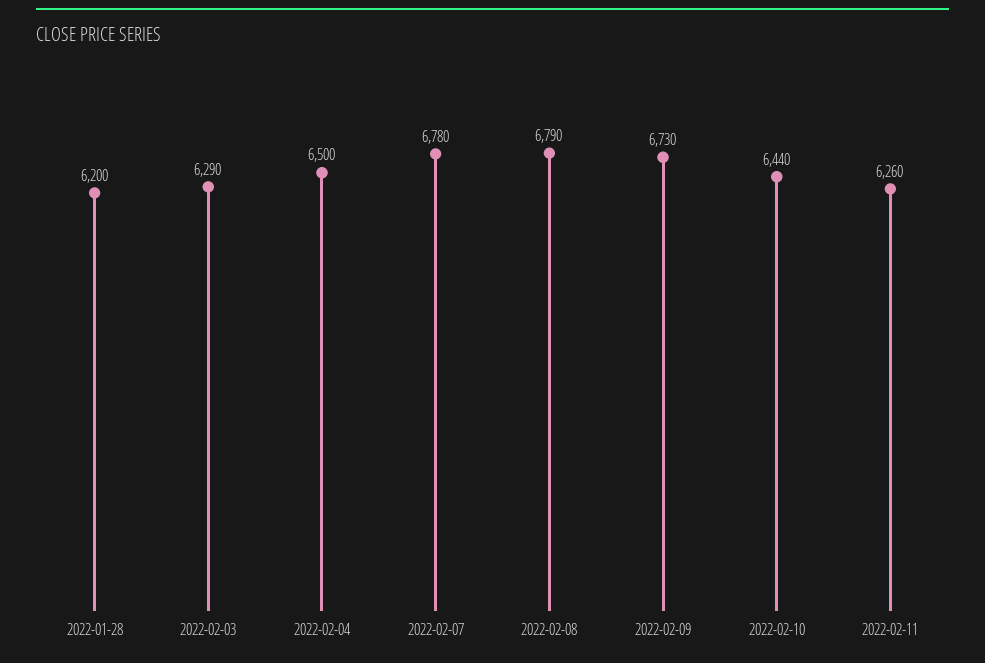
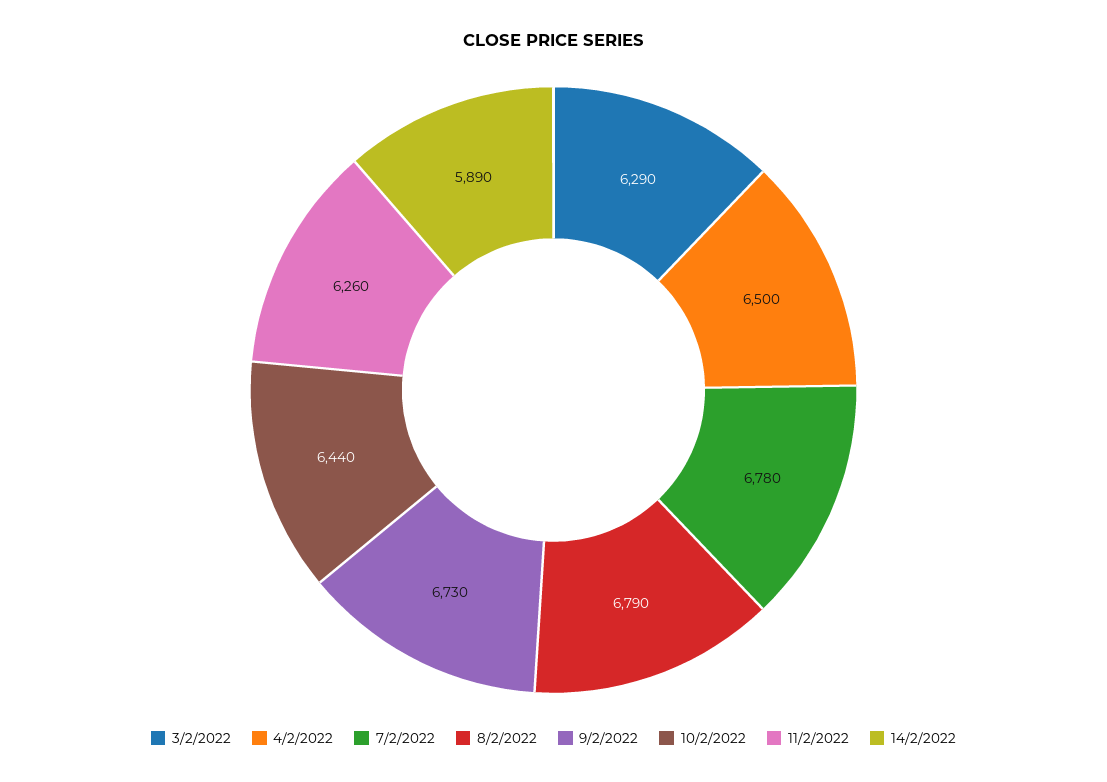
2022-01-28: 6200 -> none
14/2/2022: none -> 5890

